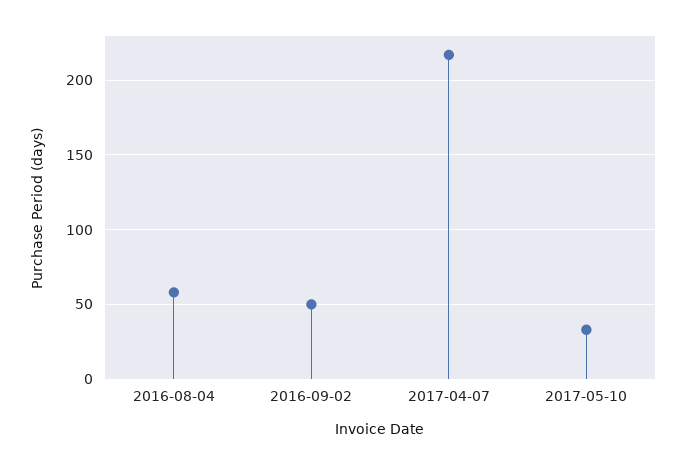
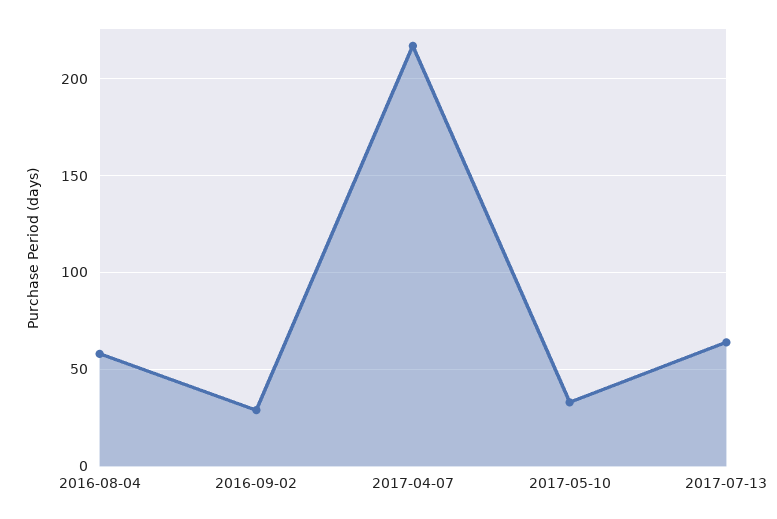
2016-09-02: 50 -> 30
2017-07-13: none -> 65

